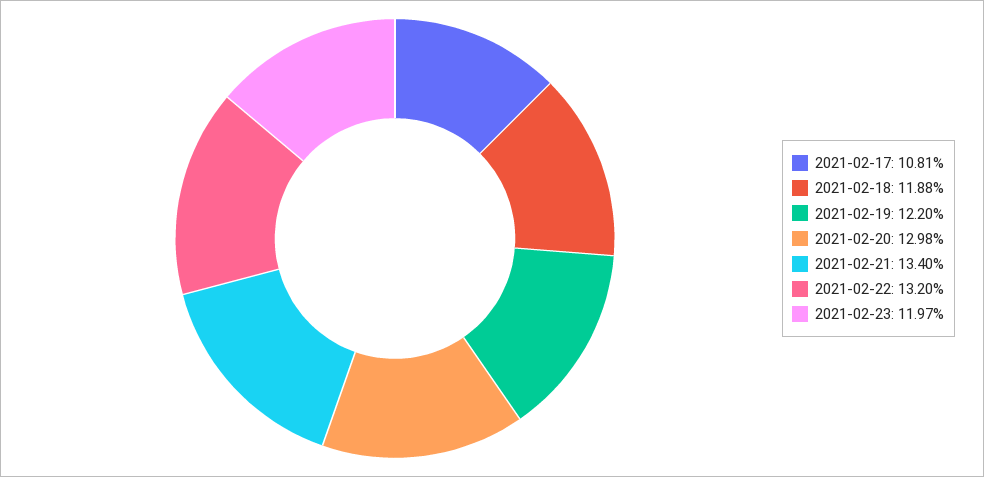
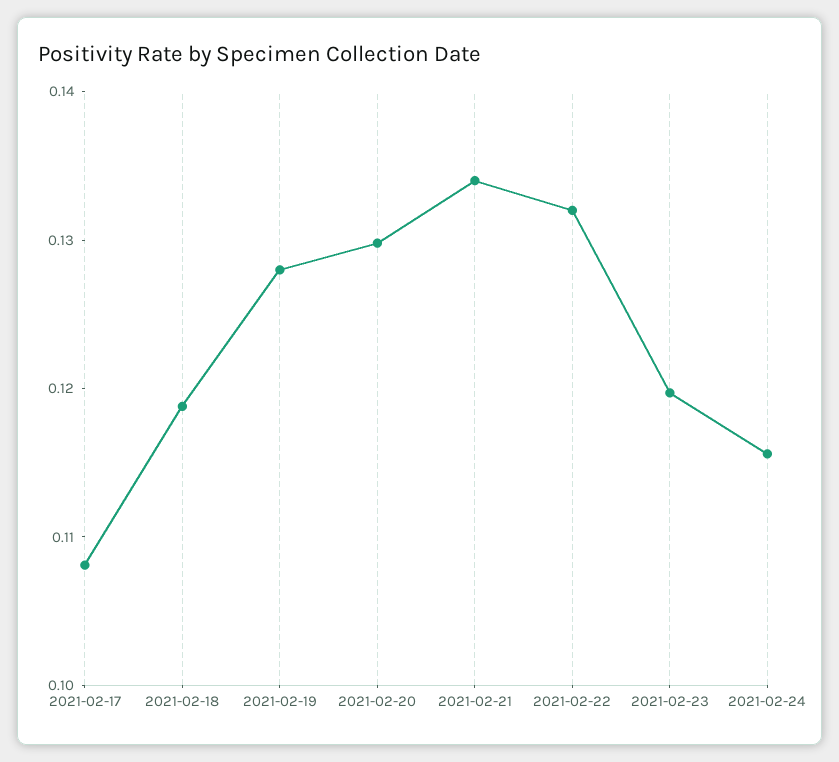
2021-02-19: 0.122 -> 0.128
2021-02-24: none -> 0.116

